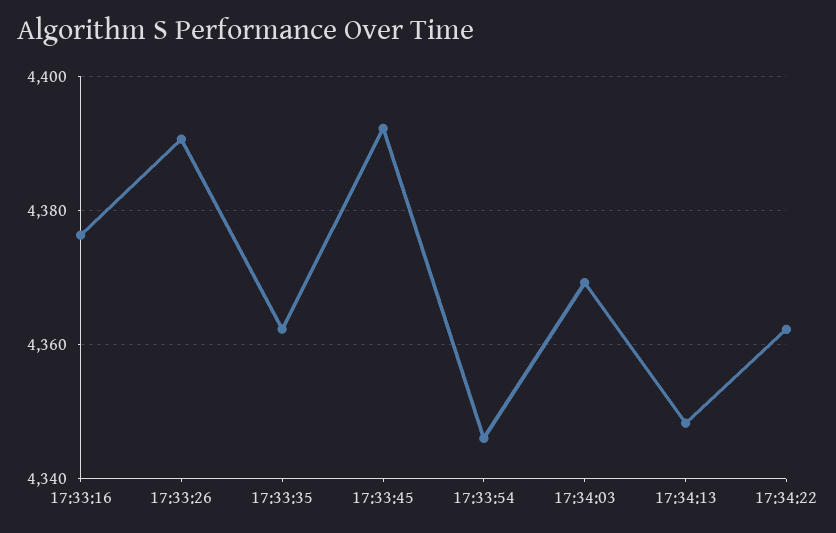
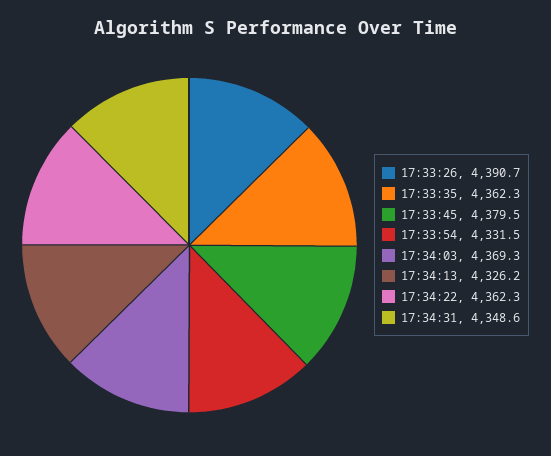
17:33:16: 4376 -> none
17:33:45: 4392 -> 4379.5
17:33:54: 4346 -> 4331.5
17:34:13: 4348 -> 4326.2
17:34:31: none -> 4348.6

